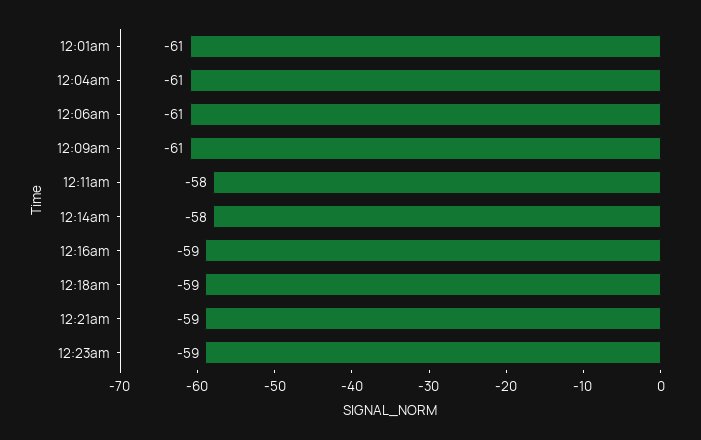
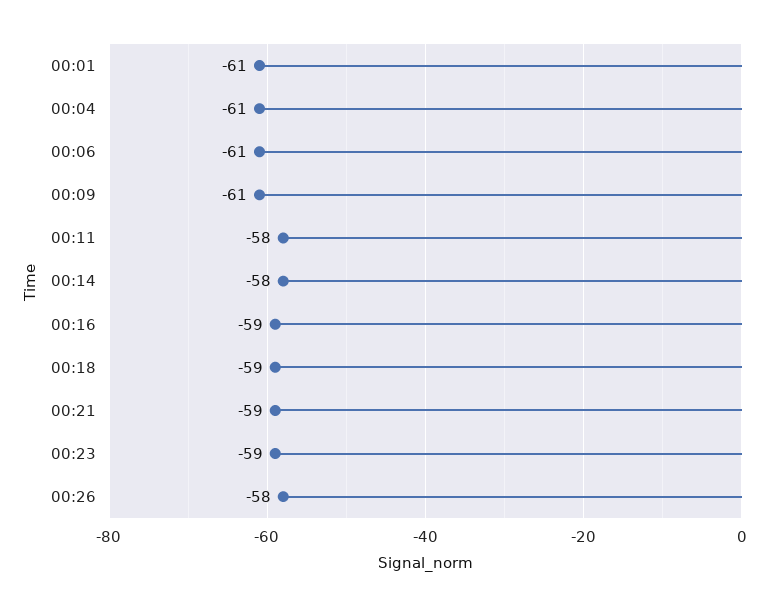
00:26: none -> -58

